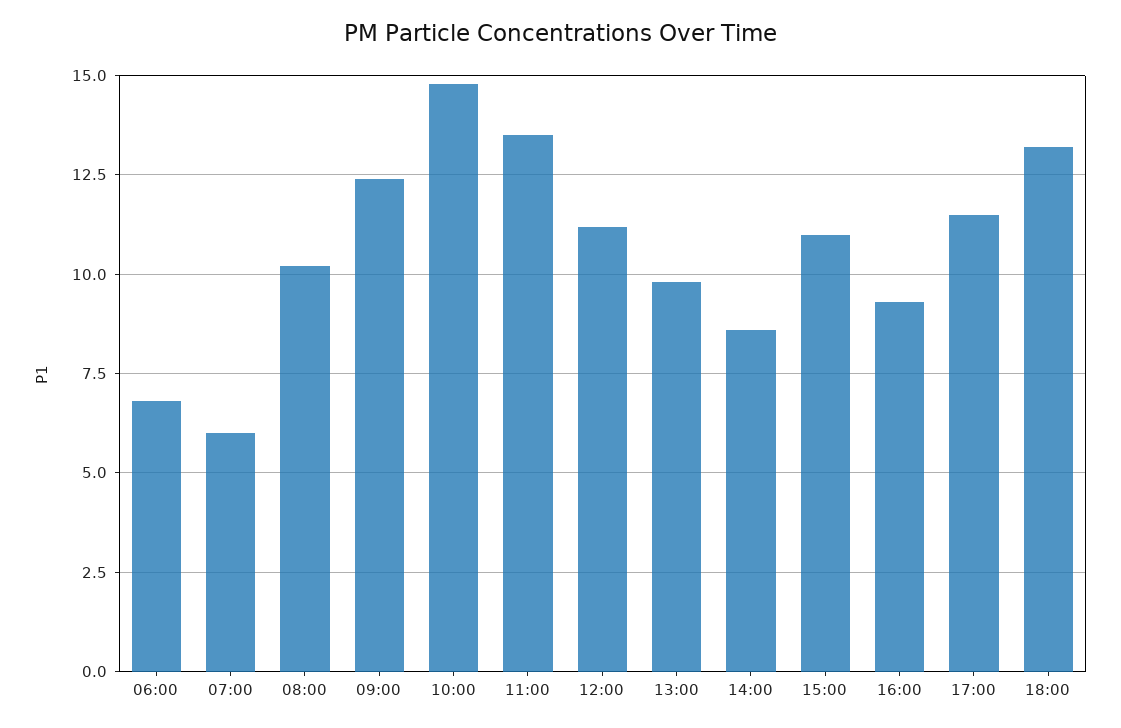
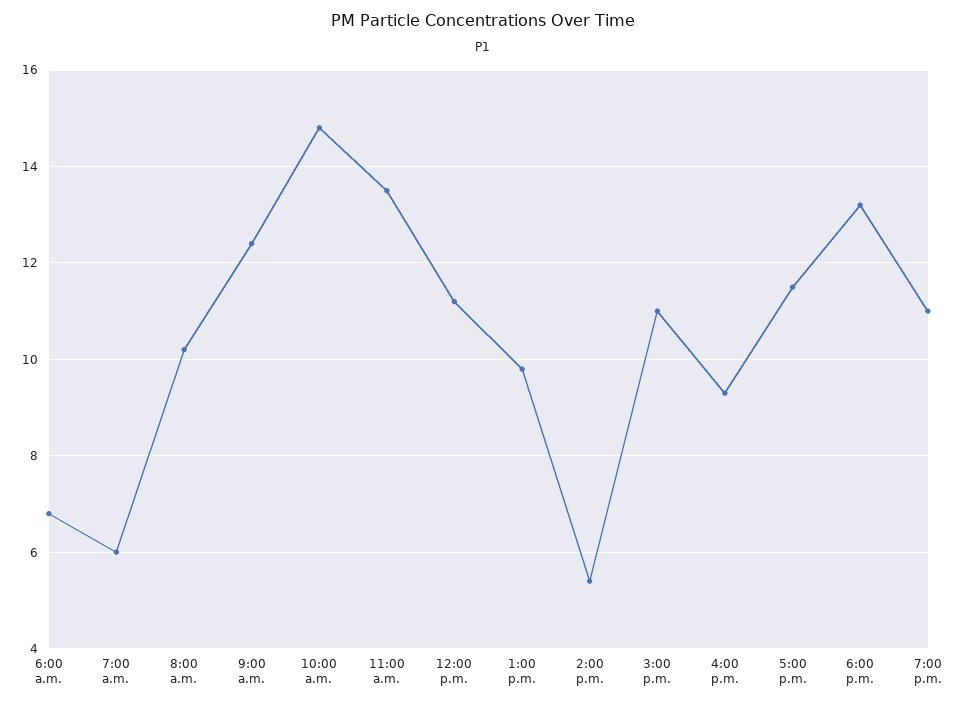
14:00: 8.5 -> 5.5
7:00 p.m.: none -> 11

